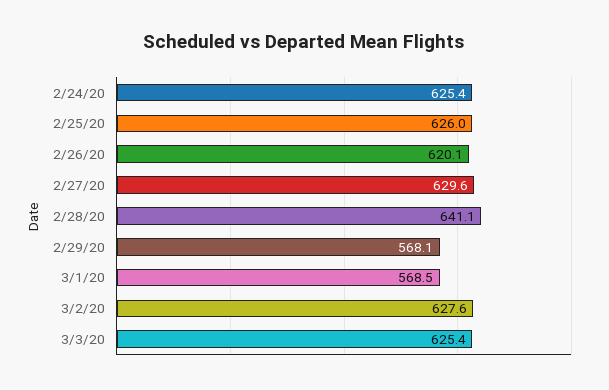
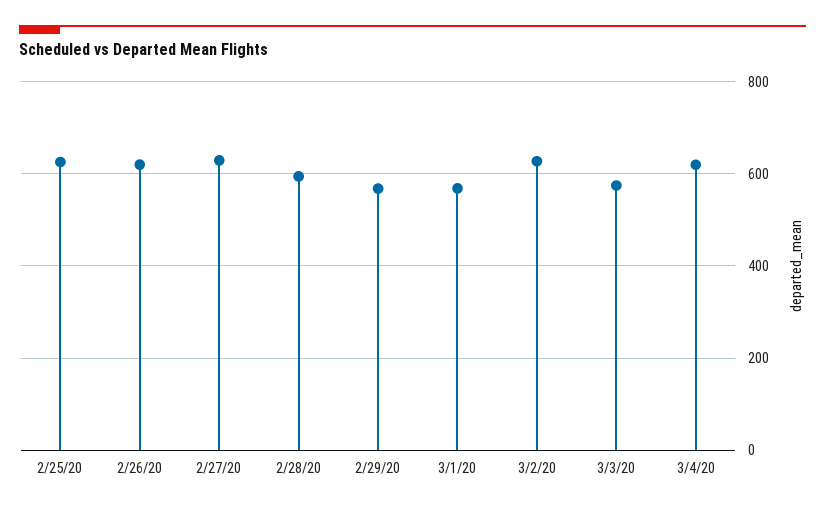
2/24/20: 625.4 -> none
2/28/20: 641.1 -> 600
3/3/20: 625.4 -> 580
3/4/20: none -> 620

